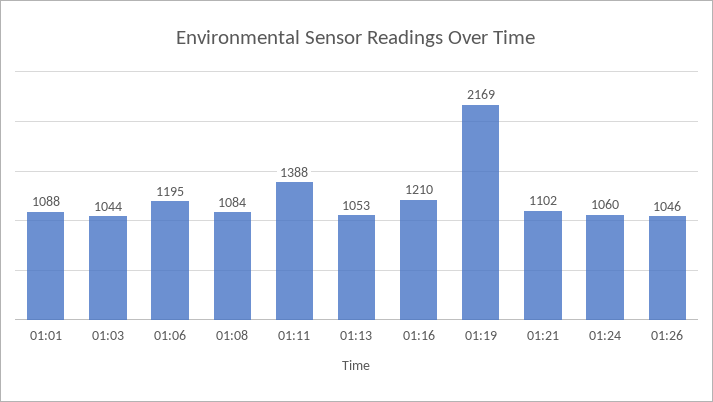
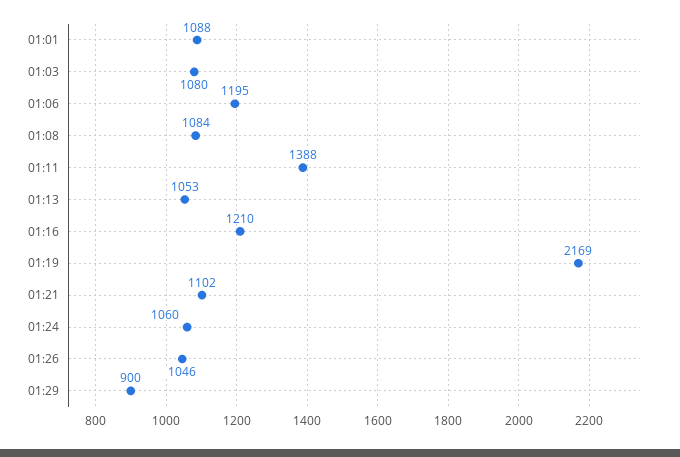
01:03: 1044 -> 1080
01:29: none -> 900

